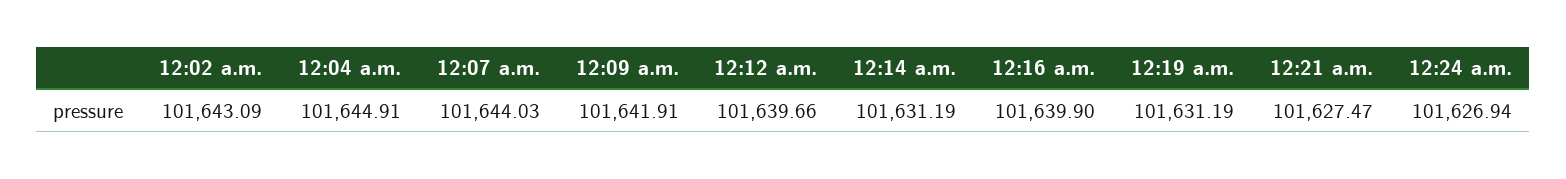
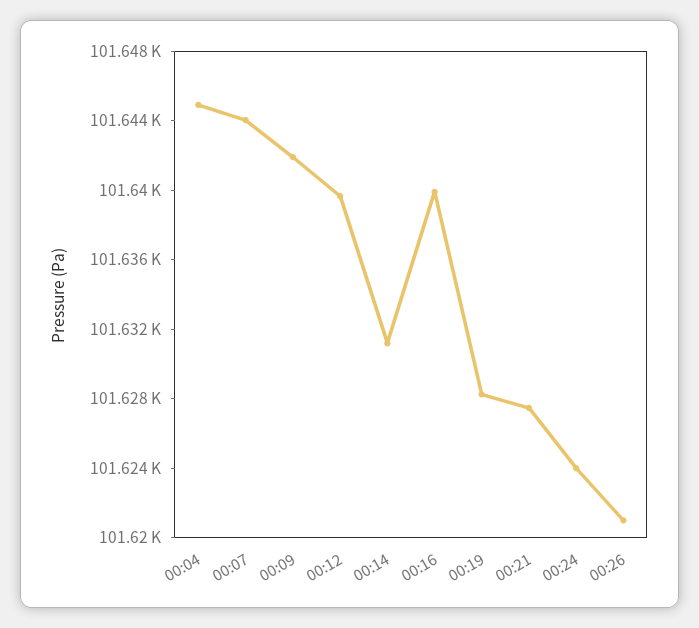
12:02 a.m.: 101643.09 -> none
12:19 a.m.: 101631.19 -> 101628
12:24 a.m.: 101626.94 -> 101624
00:26: none -> 101621

